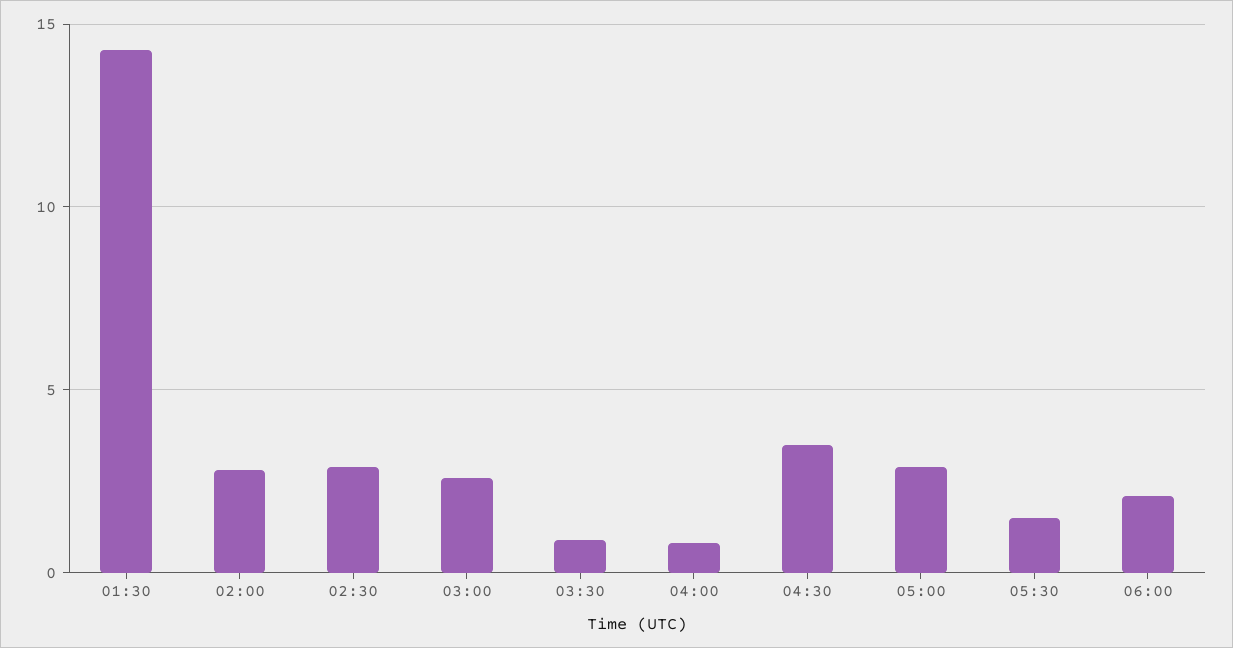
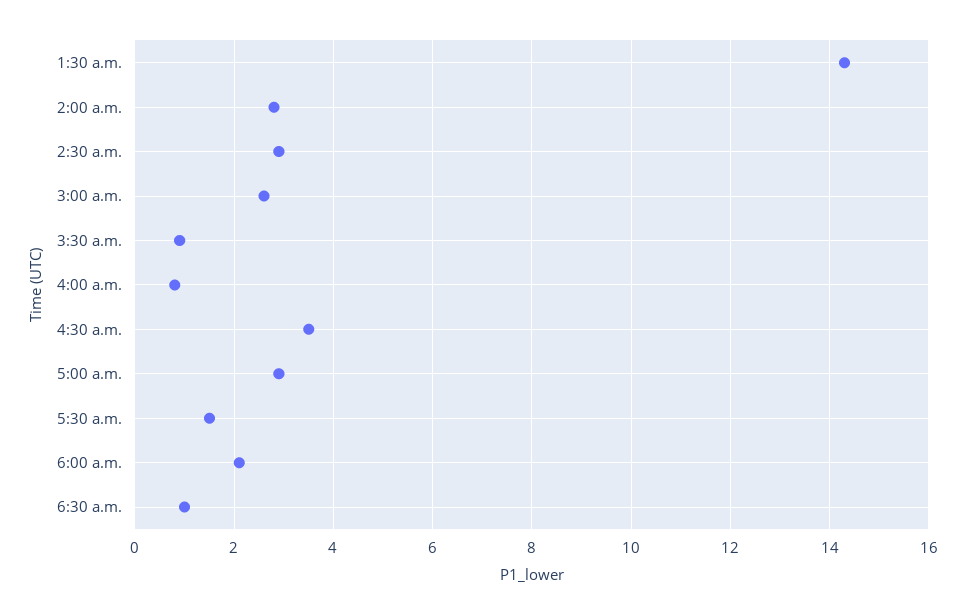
6:30 a.m.: none -> 1

